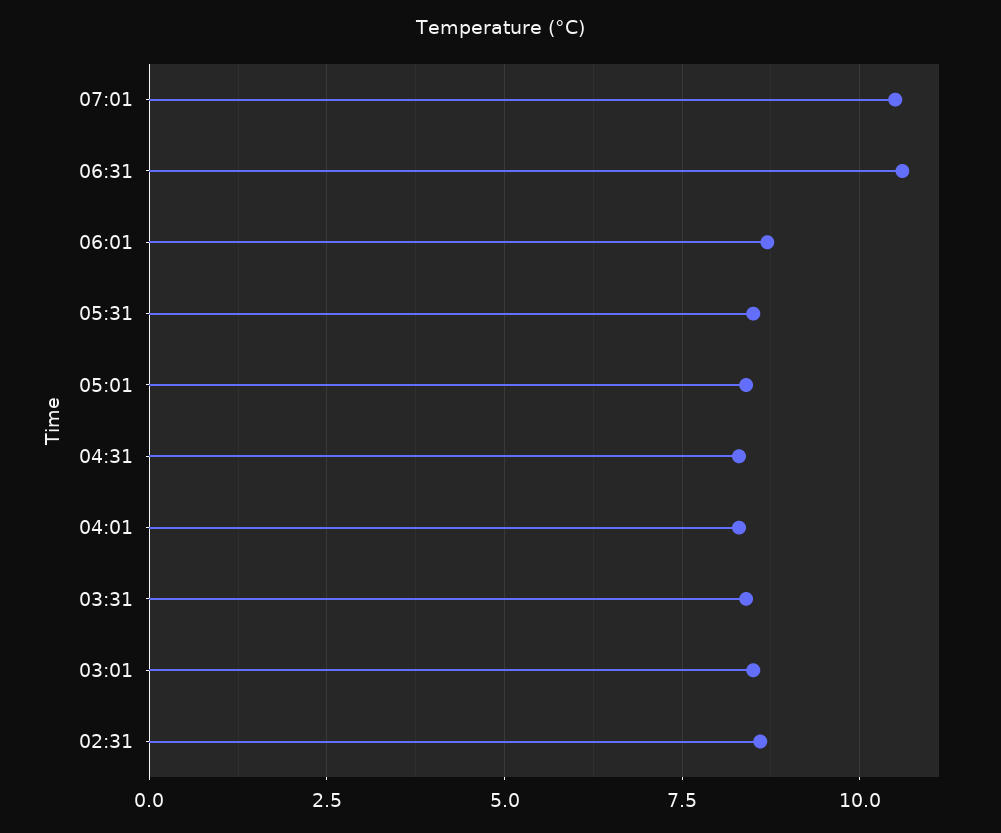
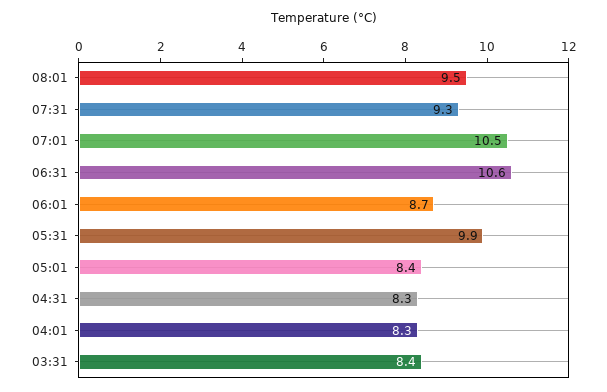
05:31: 8.5 -> 9.9
03:01: 8.5 -> none
02:31: 8.5 -> none
08:01: none -> 9.5
07:31: none -> 9.3

